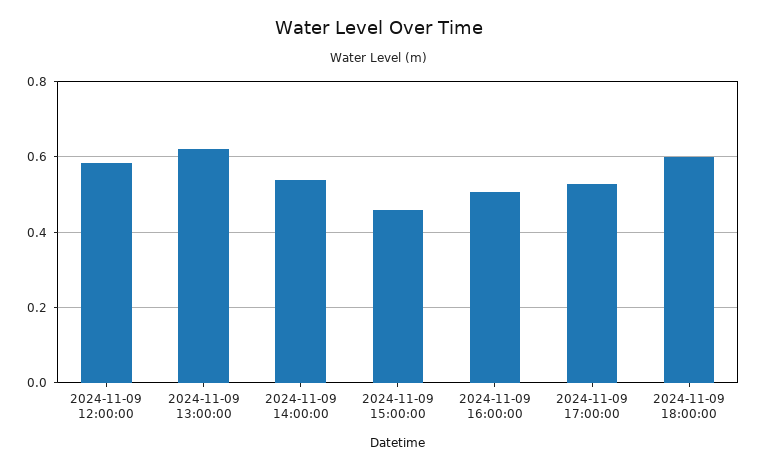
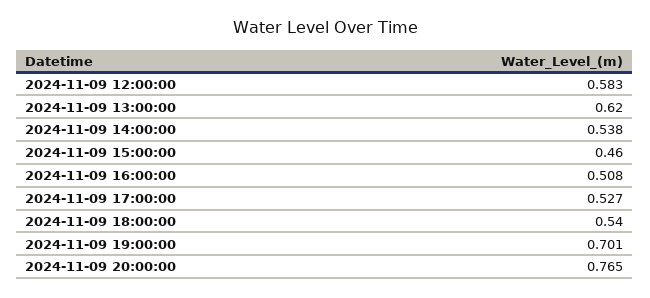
2024-11-09 18:00:00: 0.6 -> 0.54
2024-11-09 19:00:00: none -> 0.701
2024-11-09 20:00:00: none -> 0.765

